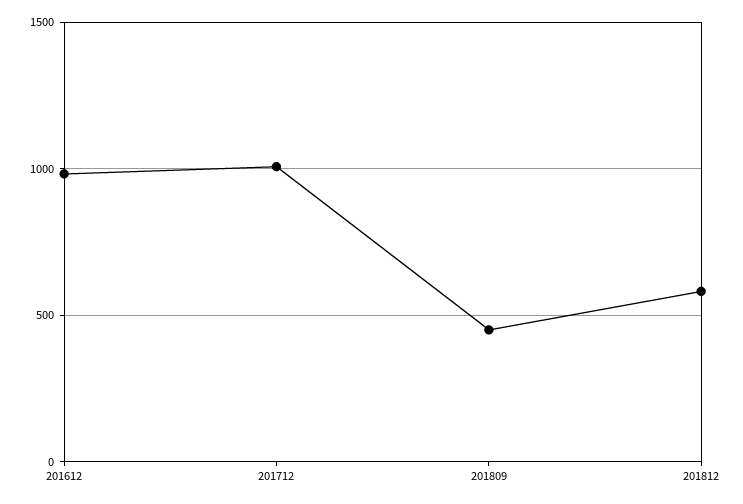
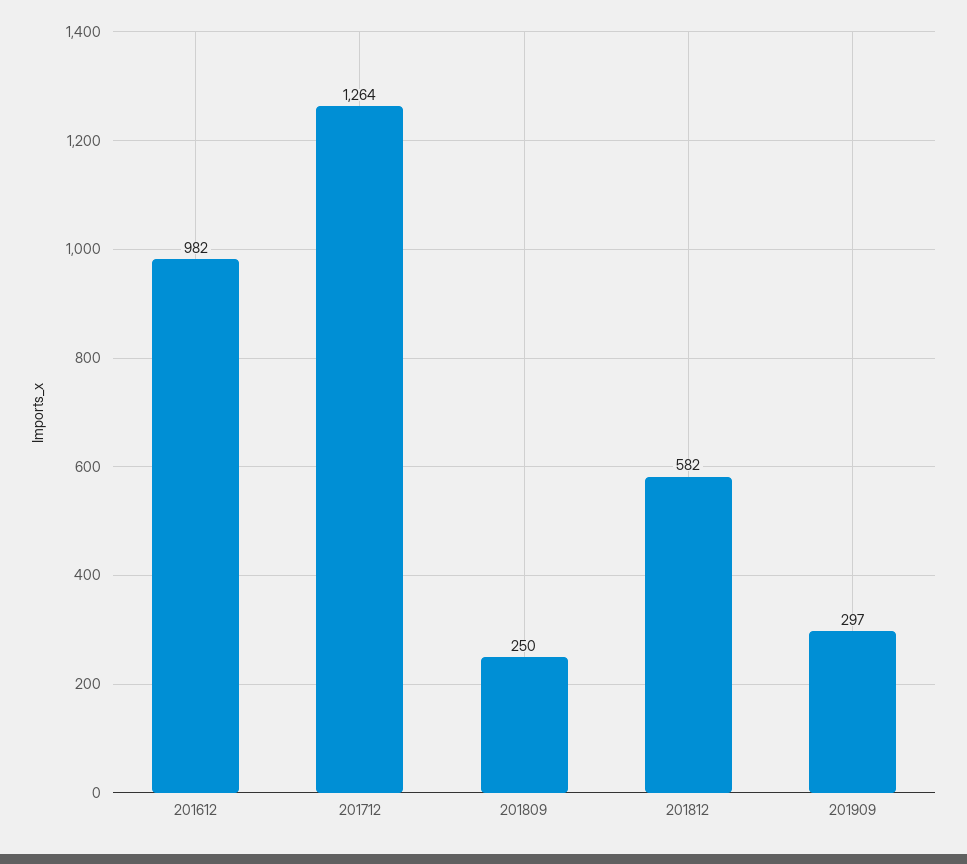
201712: 1000 -> 1264
201809: 450 -> 250
201909: none -> 297

